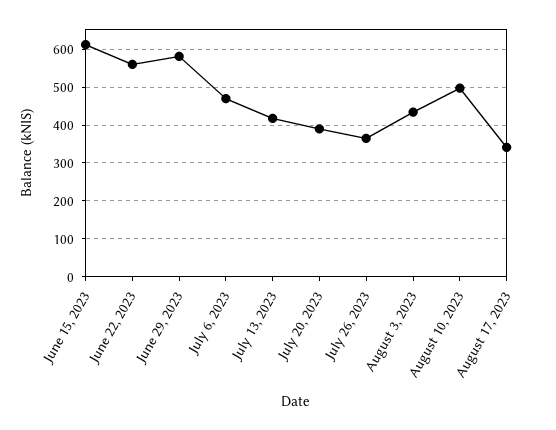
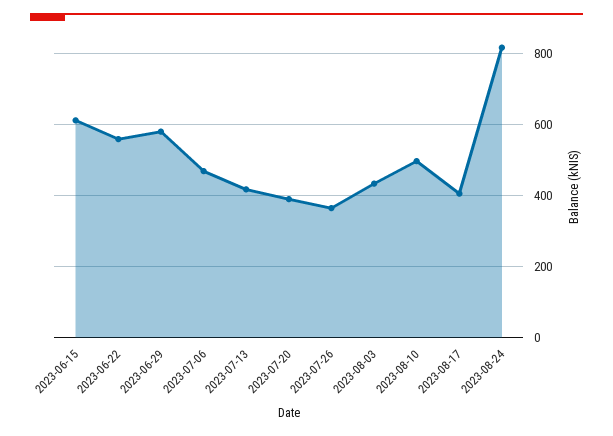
August 17, 2023: 340 -> 400
2023-08-24: none -> 820

